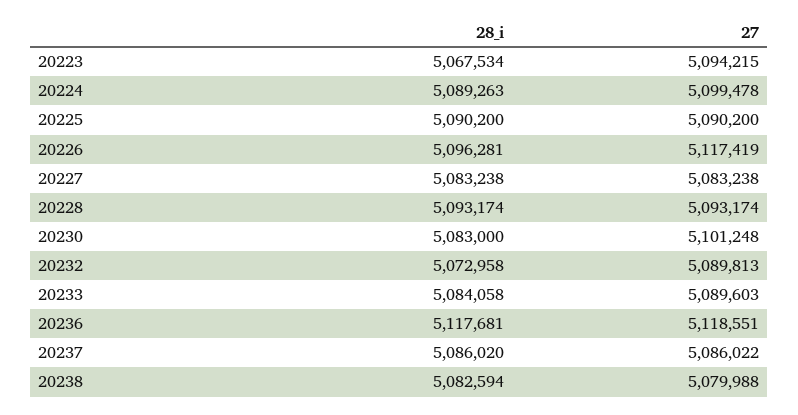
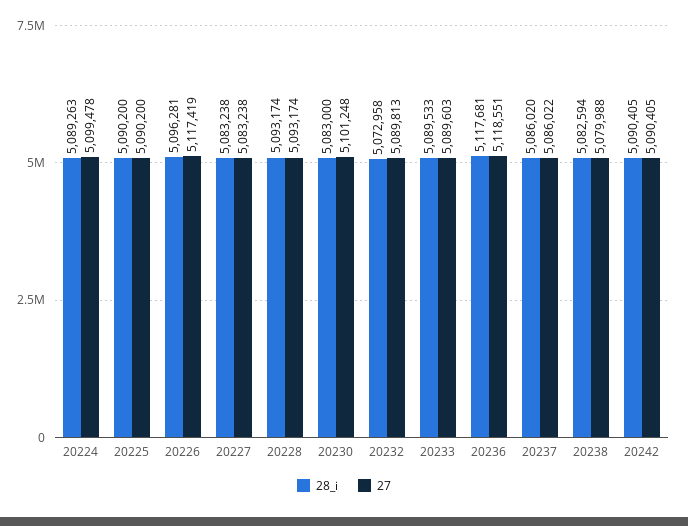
28_i, 20223: 5067534 -> none
27, 20223: 5094215 -> none
28_i, 20233: 5084058 -> 5089533
28_i, 20242: none -> 5090405
27, 20242: none -> 5090405

